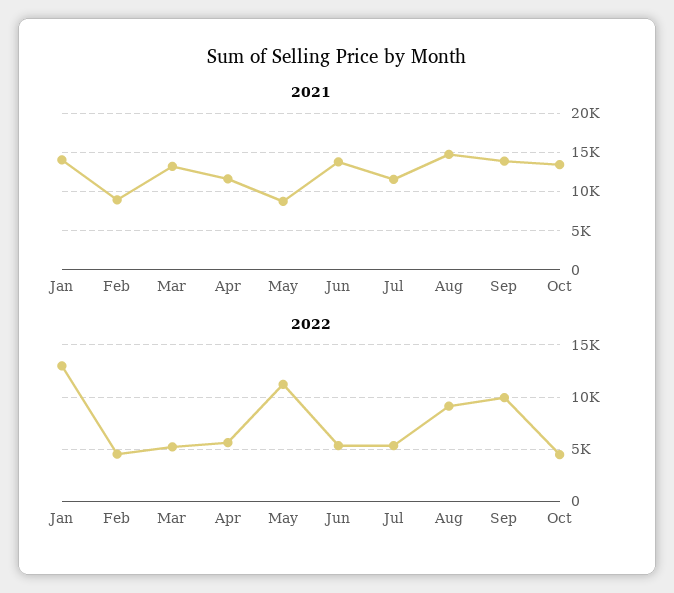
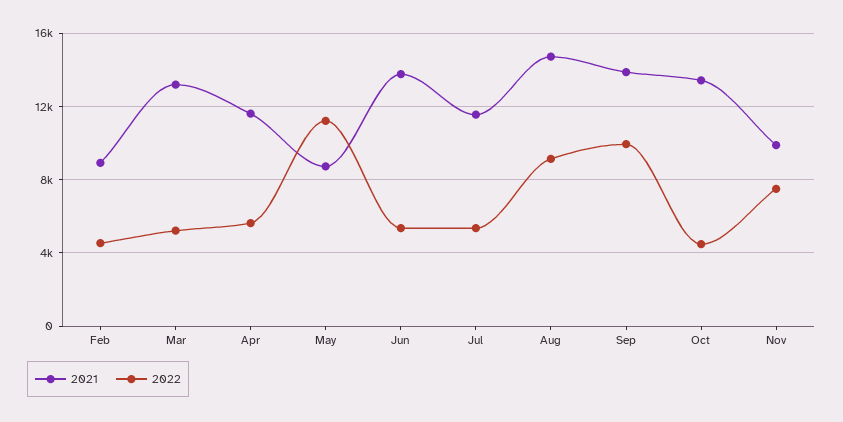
2021, Jan: 14000 -> none
2022, Jan: 13000 -> none
2021, Nov: none -> 10000
2022, Nov: none -> 7500

